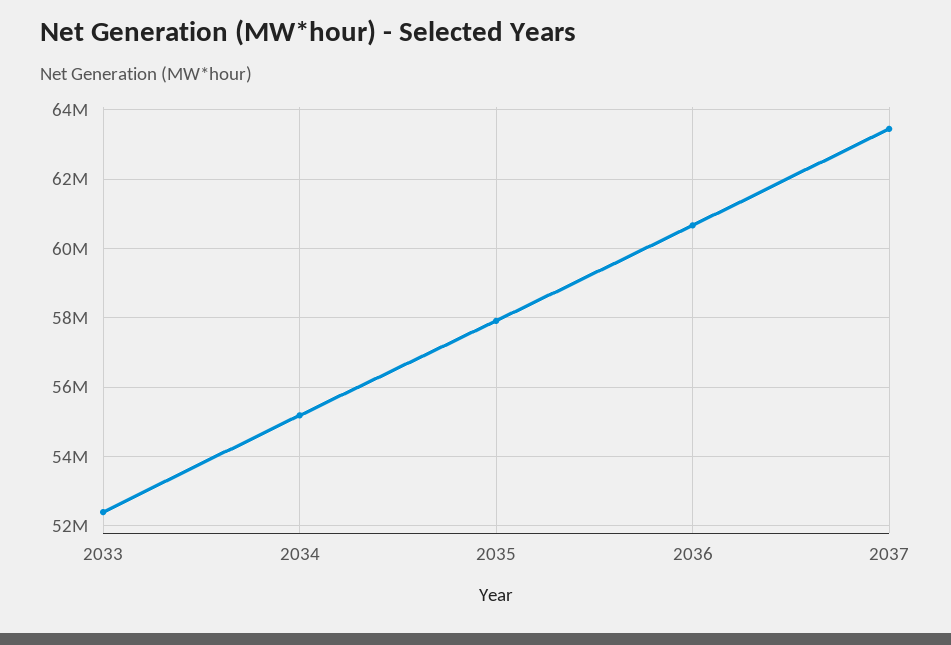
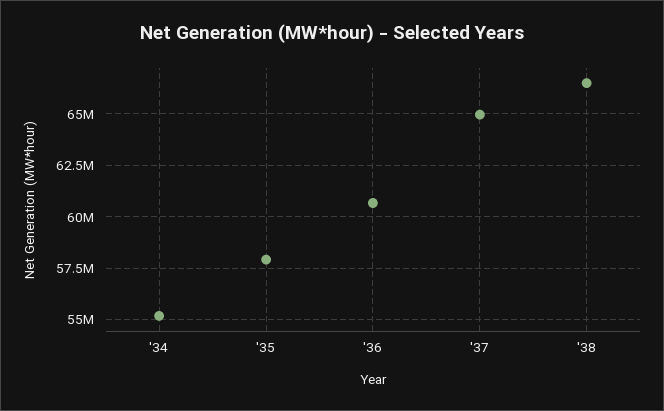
2033: 52400000 -> none
2037: 63400000 -> 65000000
'38: none -> 66500000

